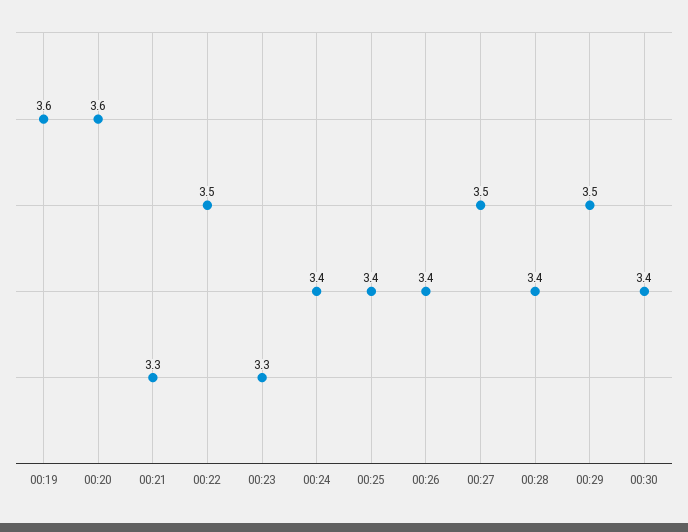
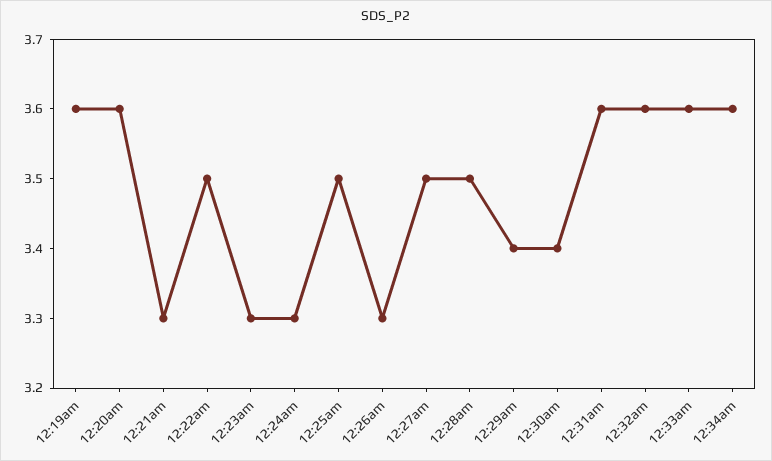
00:24: 3.4 -> 3.3
00:25: 3.4 -> 3.5
00:26: 3.4 -> 3.3
00:28: 3.4 -> 3.5
00:29: 3.5 -> 3.4
12:31am: none -> 3.6
12:32am: none -> 3.6
12:33am: none -> 3.6
12:34am: none -> 3.6

